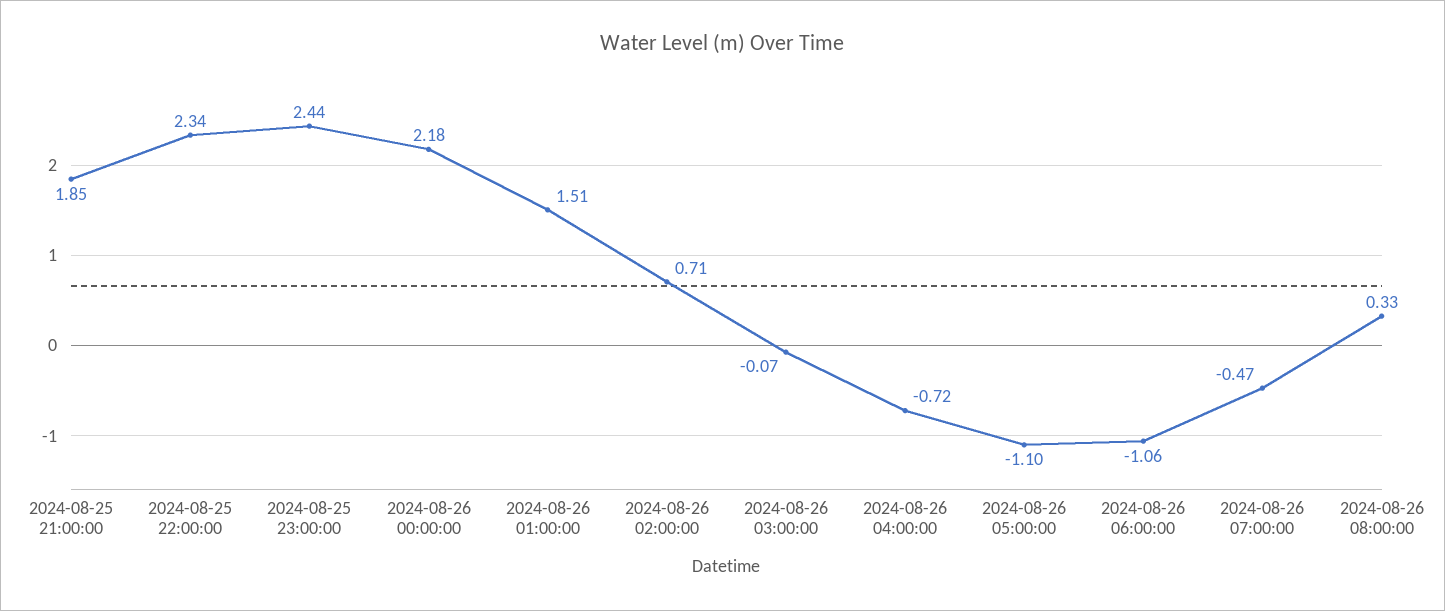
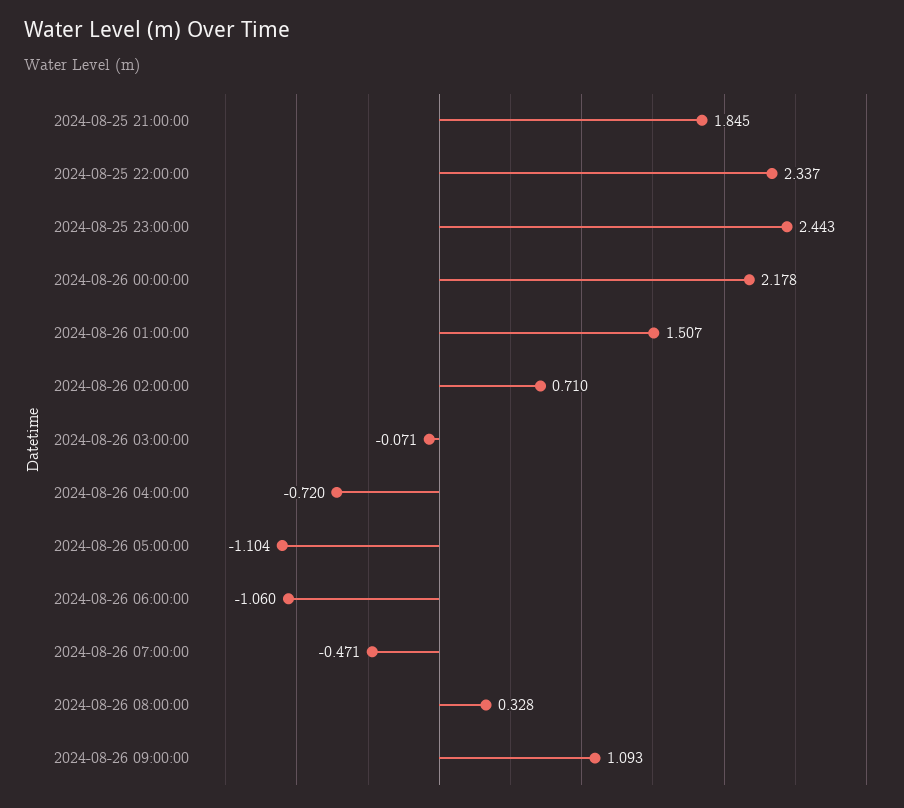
2024-08-26 09:00:00: none -> 1.093

